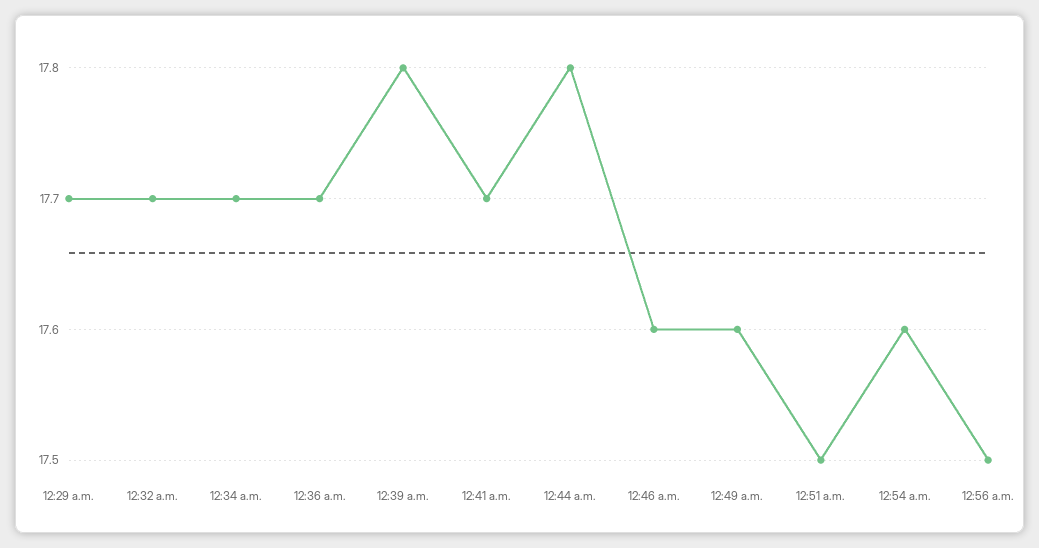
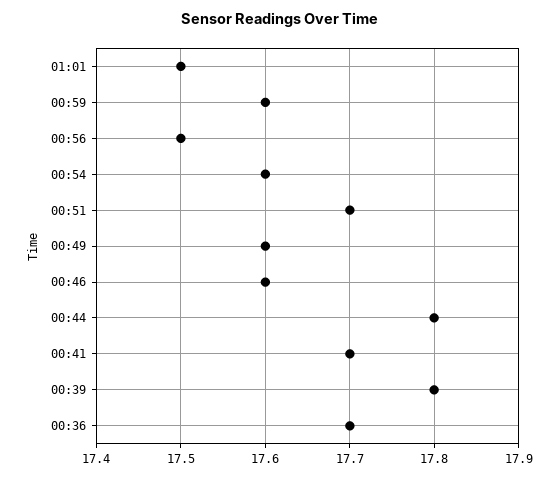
12:29 a.m.: 17.7 -> none
12:32 a.m.: 17.7 -> none
12:34 a.m.: 17.7 -> none
12:51 a.m.: 17.5 -> 17.7
01:01: none -> 17.5
00:59: none -> 17.6

